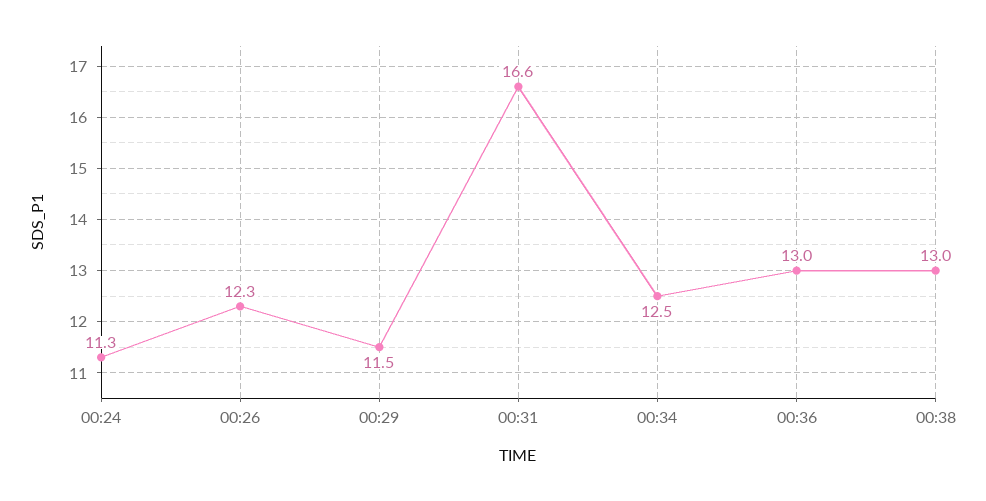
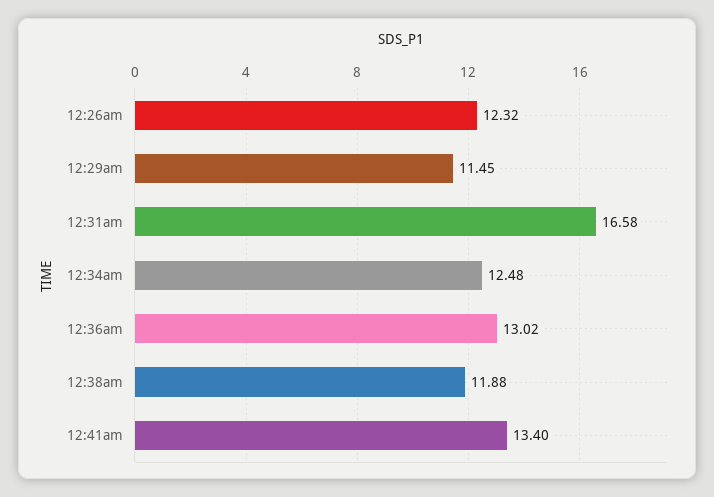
00:24: 11.3 -> none
00:38: 13 -> 11.88
12:41am: none -> 13.4

